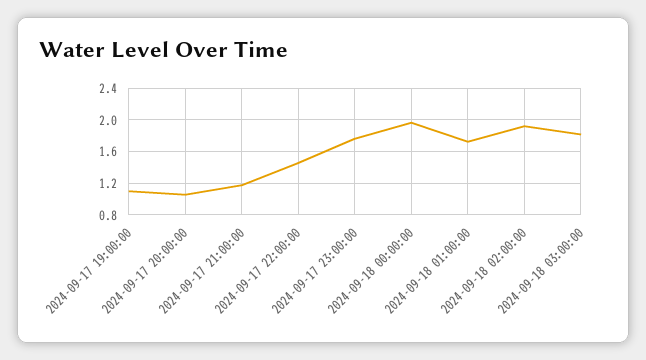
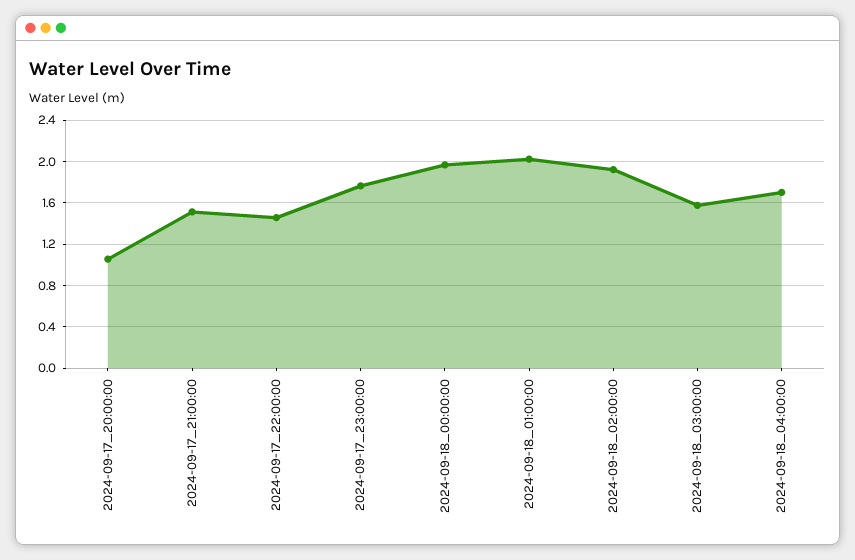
2024-09-17 19:00:00: 1.1 -> none
2024-09-17 21:00:00: 1.2 -> 1.5
2024-09-18 01:00:00: 1.7 -> 2
2024-09-18 03:00:00: 1.8 -> 1.6
2024-09-18_04:00:00: none -> 1.7

